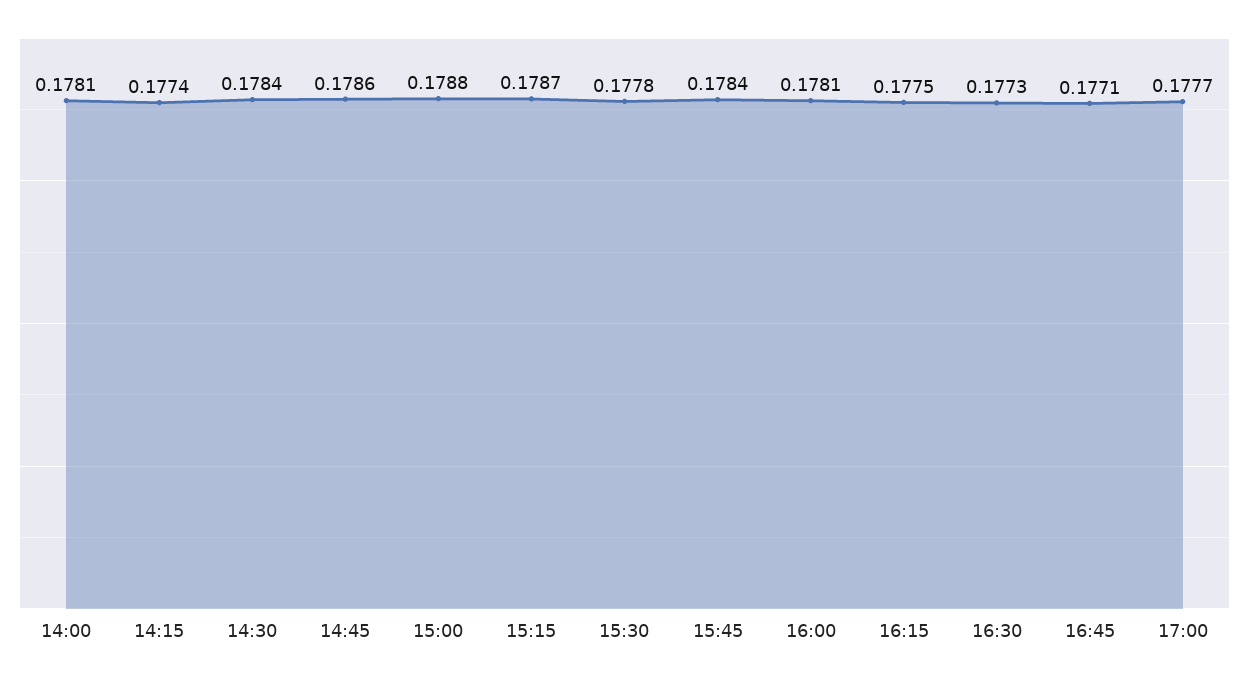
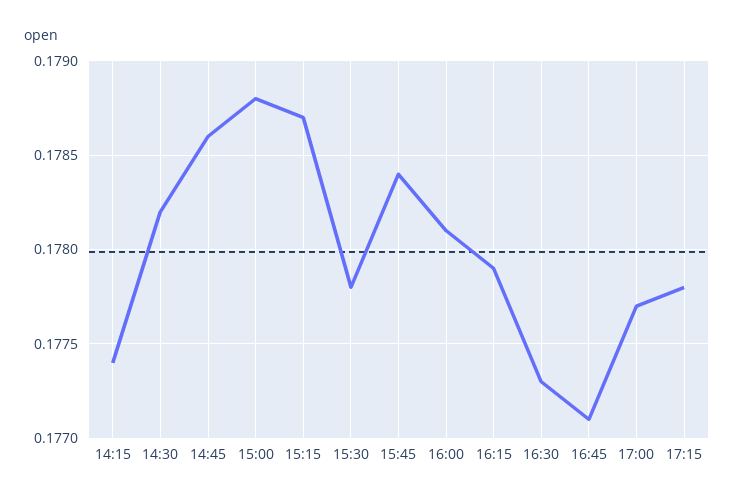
14:00: 0.1781 -> none
14:30: 0.1784 -> 0.1782
16:15: 0.1775 -> 0.1779
17:15: none -> 0.1778

